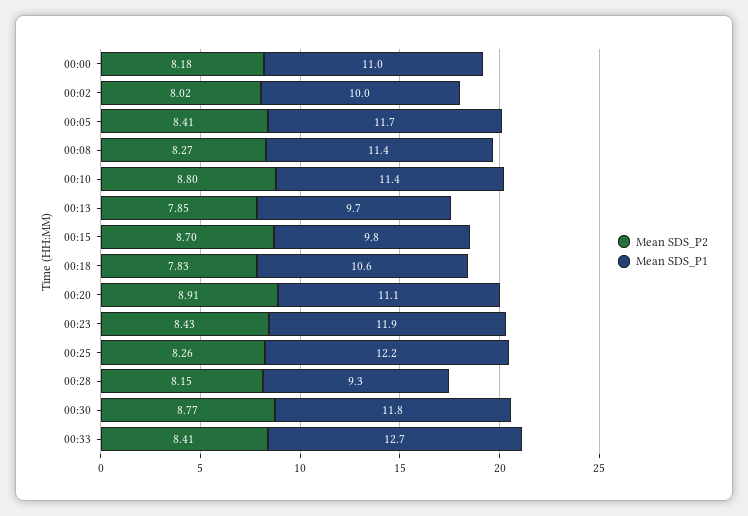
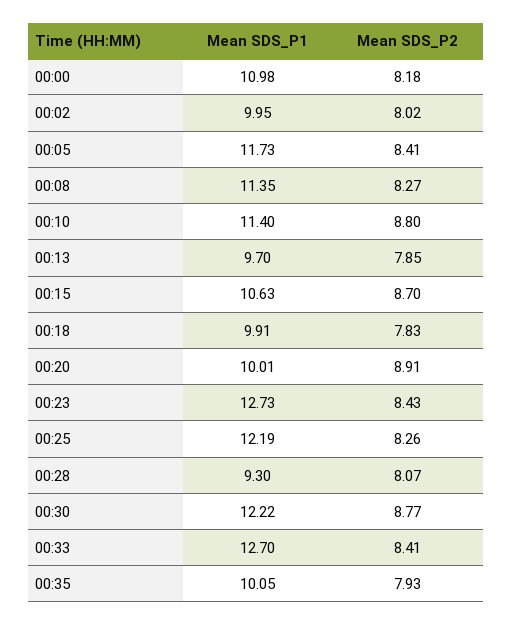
Mean SDS_P1, 00:15: 9.8 -> 10.63
Mean SDS_P1, 00:18: 10.6 -> 9.91
Mean SDS_P1, 00:20: 11.1 -> 10.01
Mean SDS_P1, 00:23: 11.9 -> 12.73
Mean SDS_P2, 00:28: 8.15 -> 8.07
Mean SDS_P1, 00:30: 11.8 -> 12.22
Mean SDS_P1, 00:35: none -> 10.05
Mean SDS_P2, 00:35: none -> 7.93

